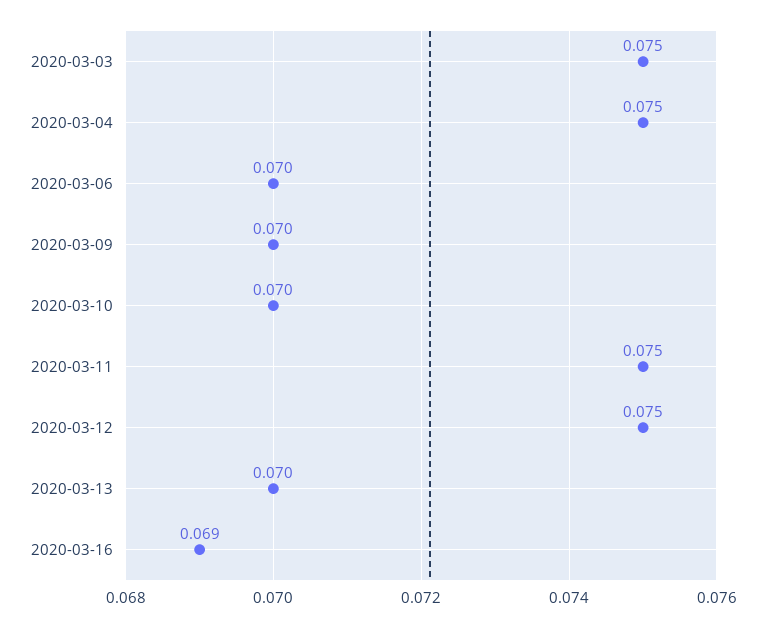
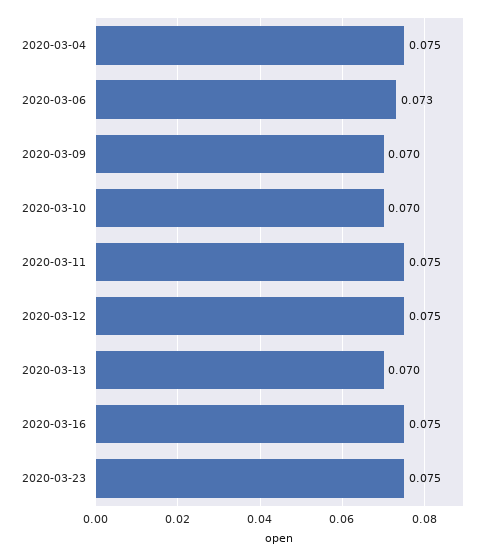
2020-03-03: 0.075 -> none
2020-03-06: 0.07 -> 0.073
2020-03-16: 0.069 -> 0.075
2020-03-23: none -> 0.075

